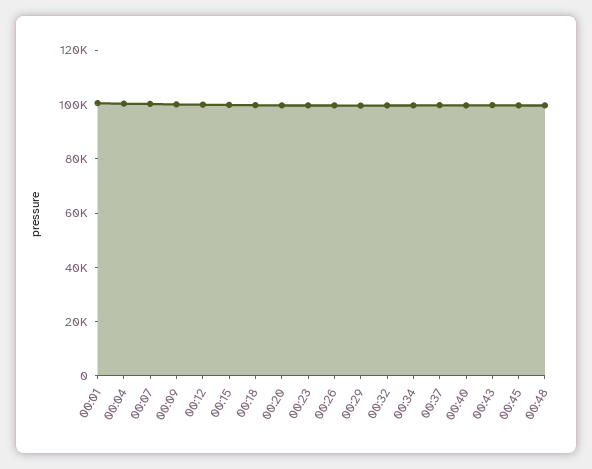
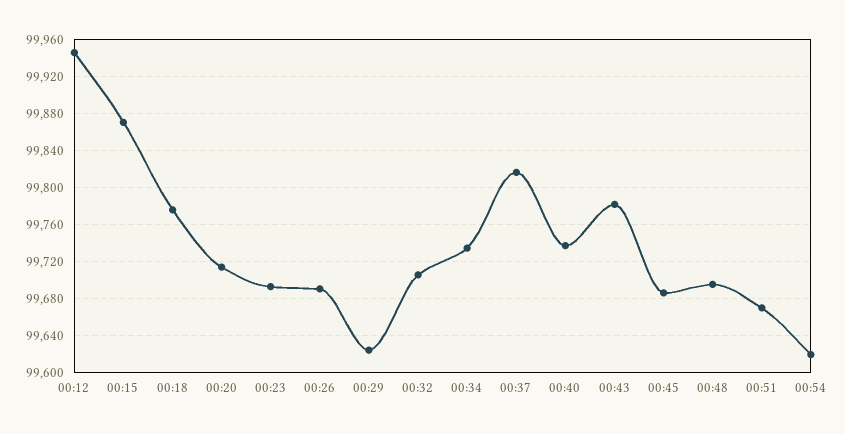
00:01: 100000 -> none
00:04: 100000 -> none
00:07: 100000 -> none
00:09: 100000 -> none
00:51: none -> 99670
00:54: none -> 99620

